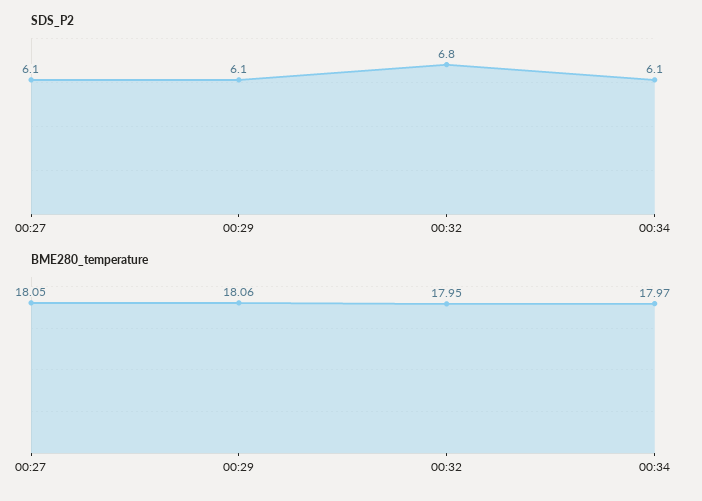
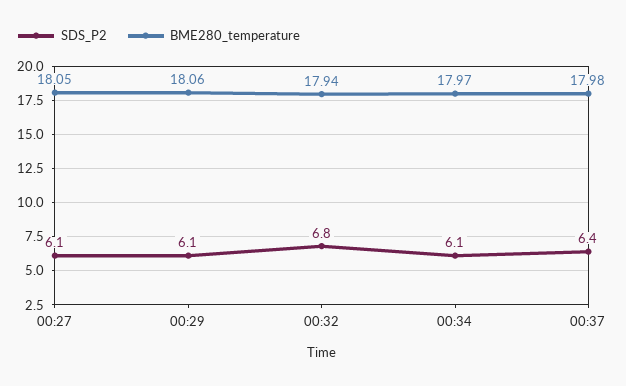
BME280_temperature, 00:32: 17.95 -> 17.94
SDS_P2, 00:37: none -> 6.4
BME280_temperature, 00:37: none -> 17.98

